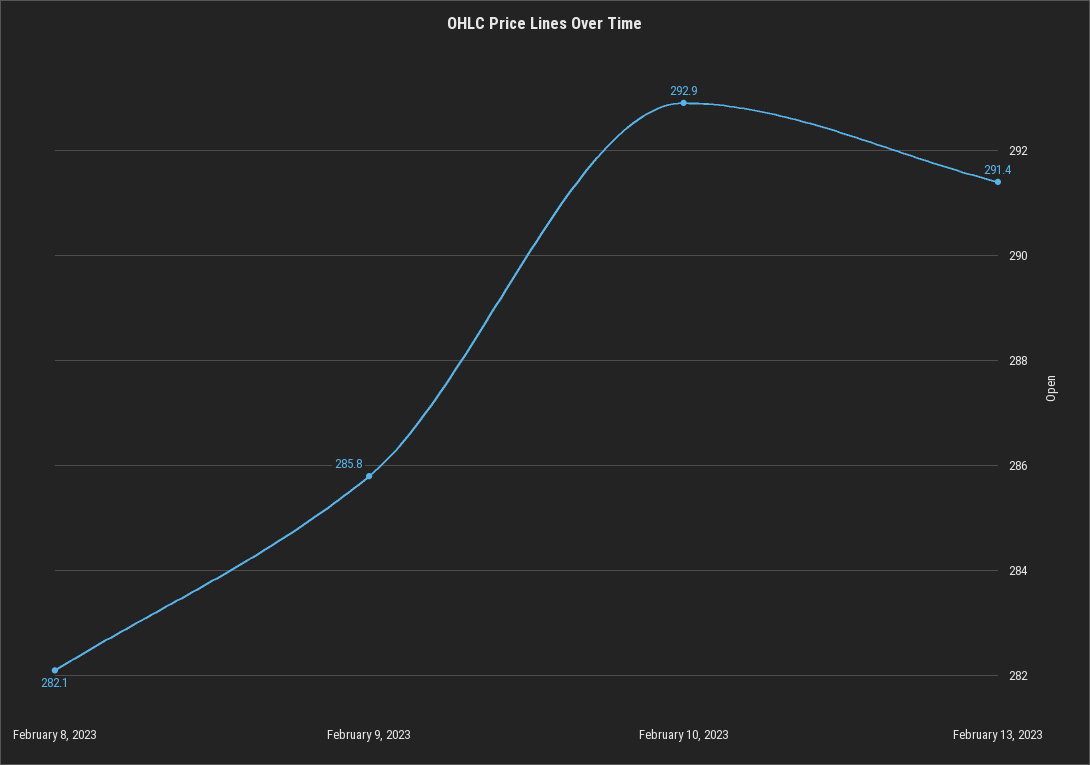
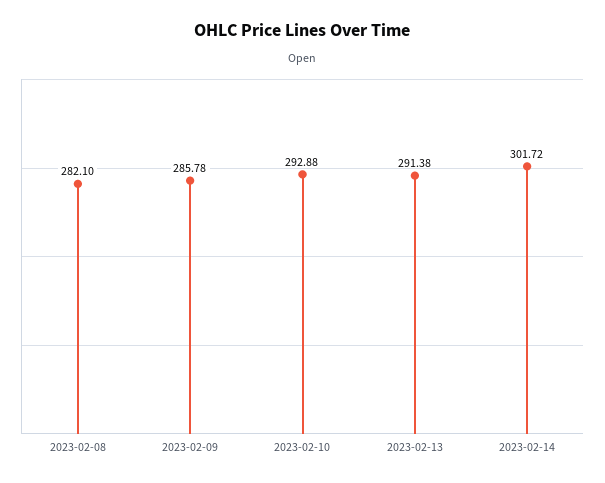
2023-02-14: none -> 301.72

